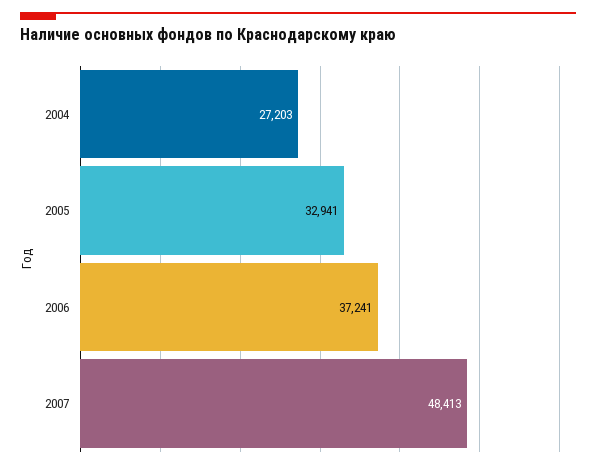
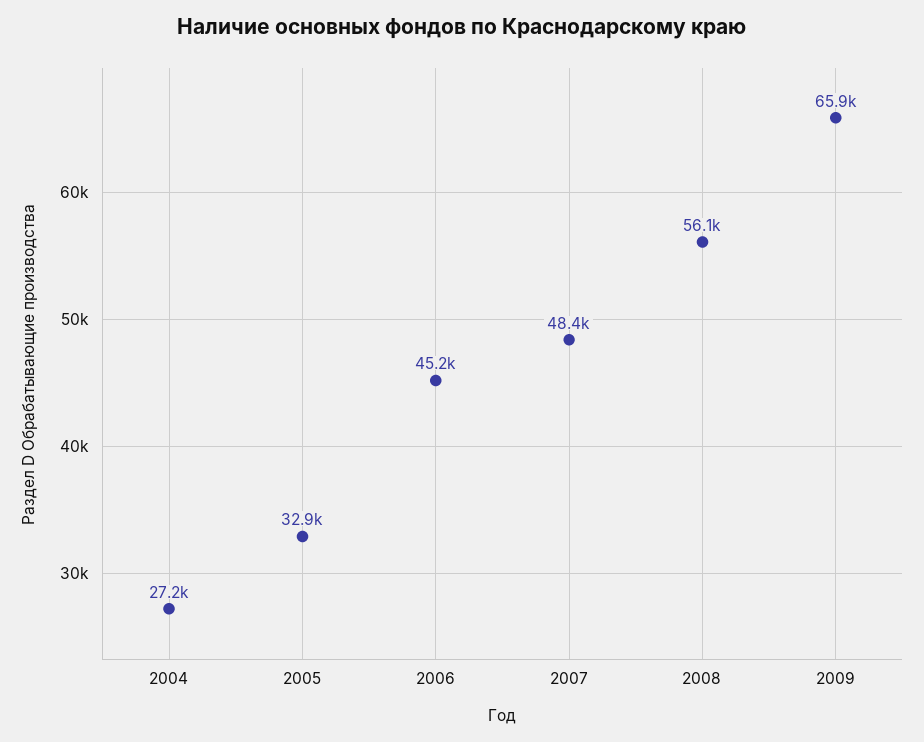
2006: 37241 -> 45200
2008: none -> 56100
2009: none -> 65900

